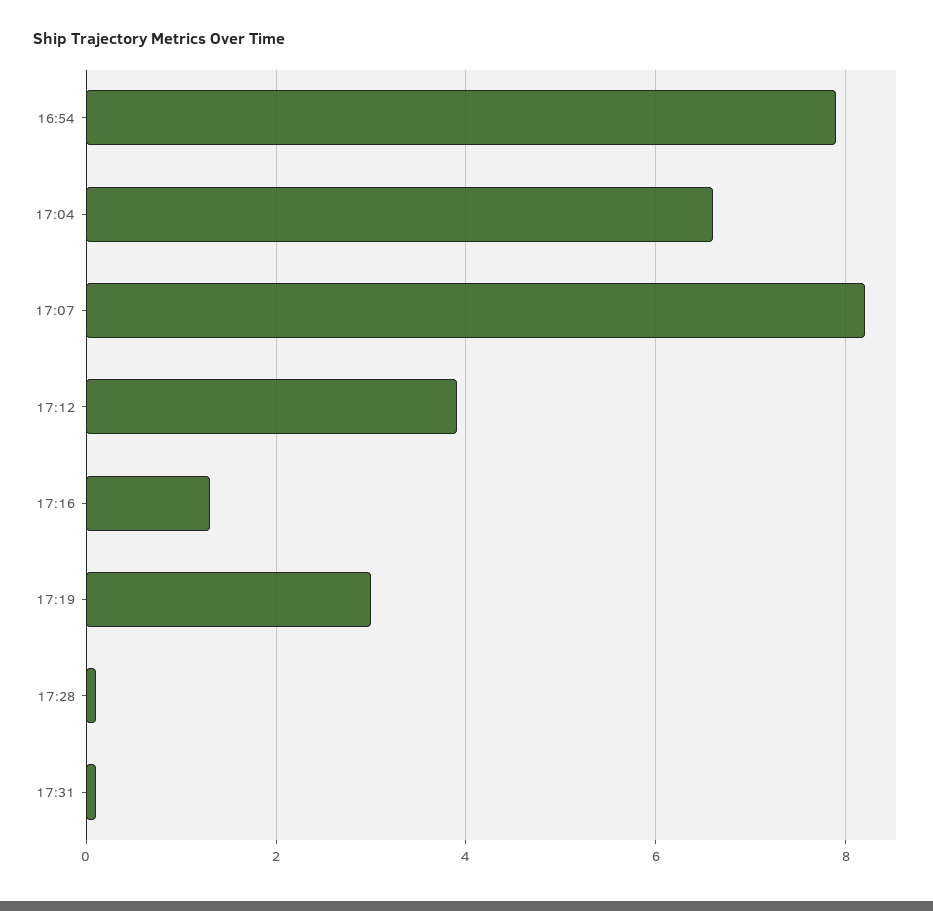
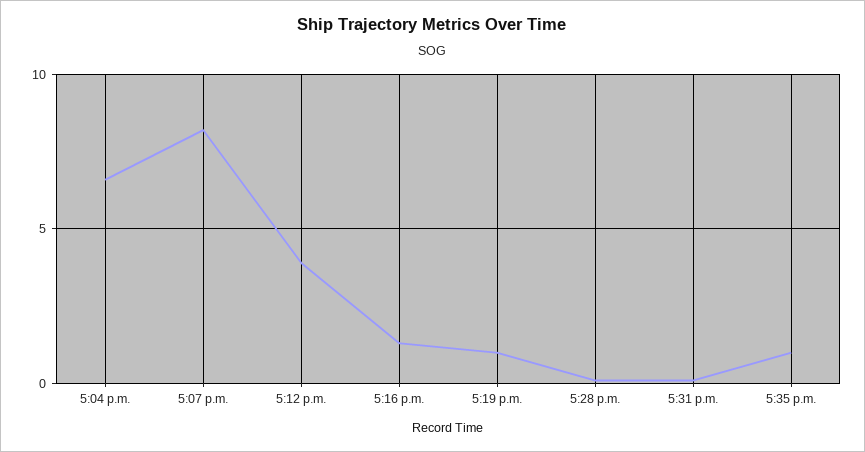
16:54: 8 -> none
17:19: 3 -> 1
5:35 p.m.: none -> 1

